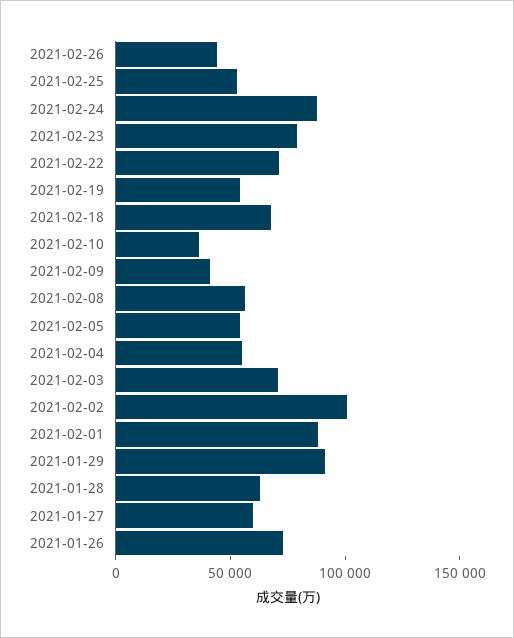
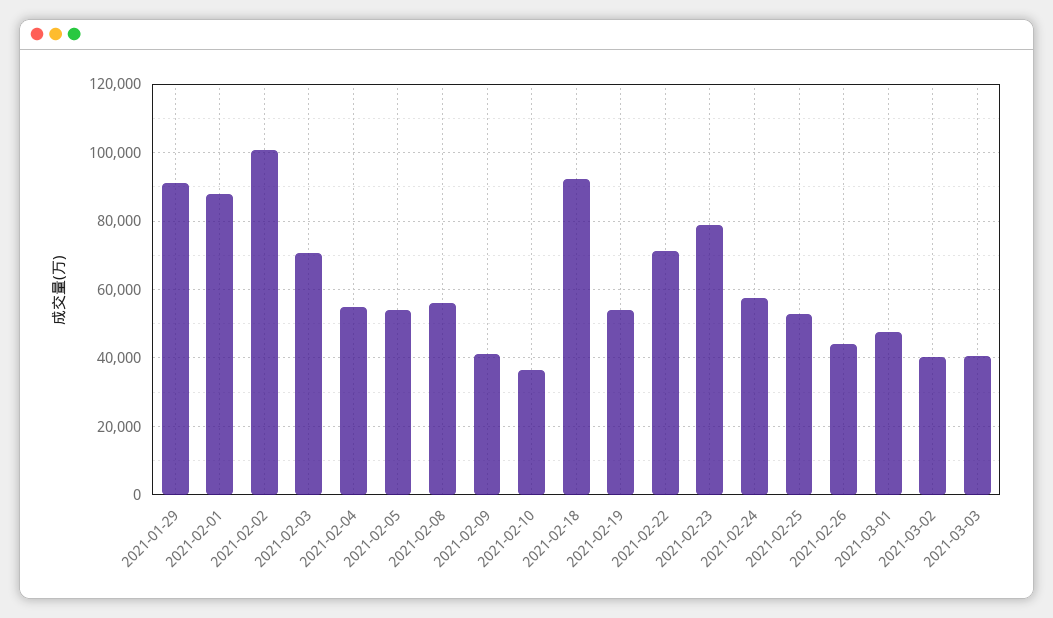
2021-02-24: 90000 -> 58000
2021-02-18: 70000 -> 92000
2021-01-28: 60000 -> none
2021-01-27: 60000 -> none
2021-01-26: 70000 -> none
2021-03-01: none -> 48000
2021-03-02: none -> 40000
2021-03-03: none -> 40000

